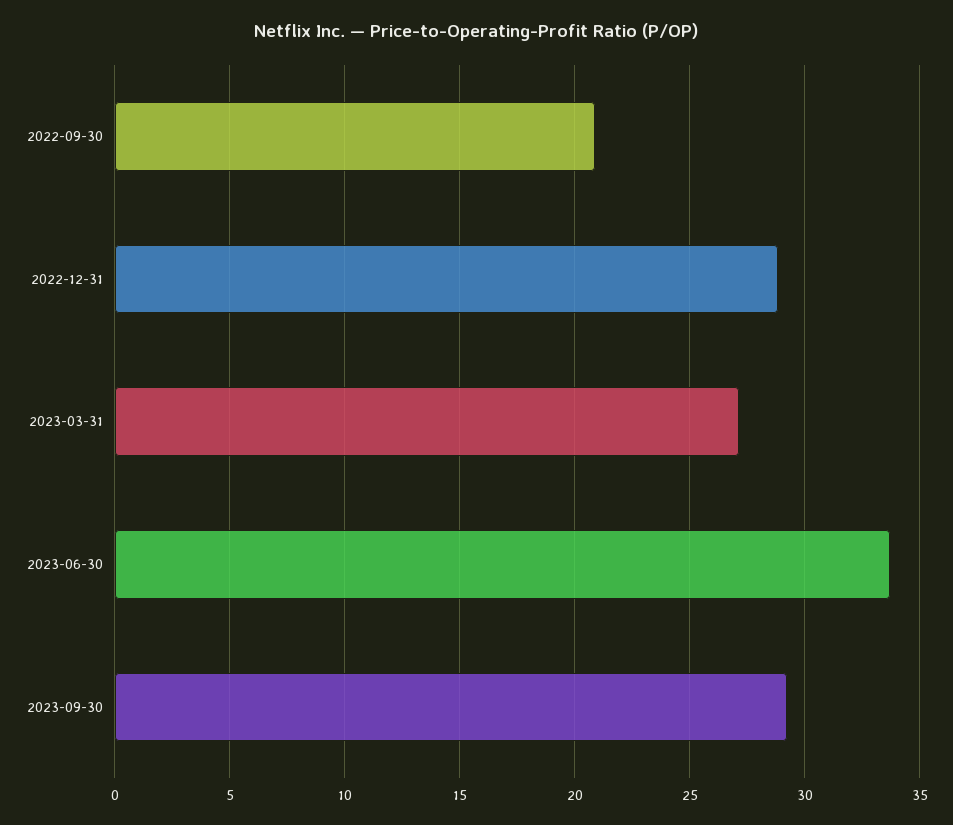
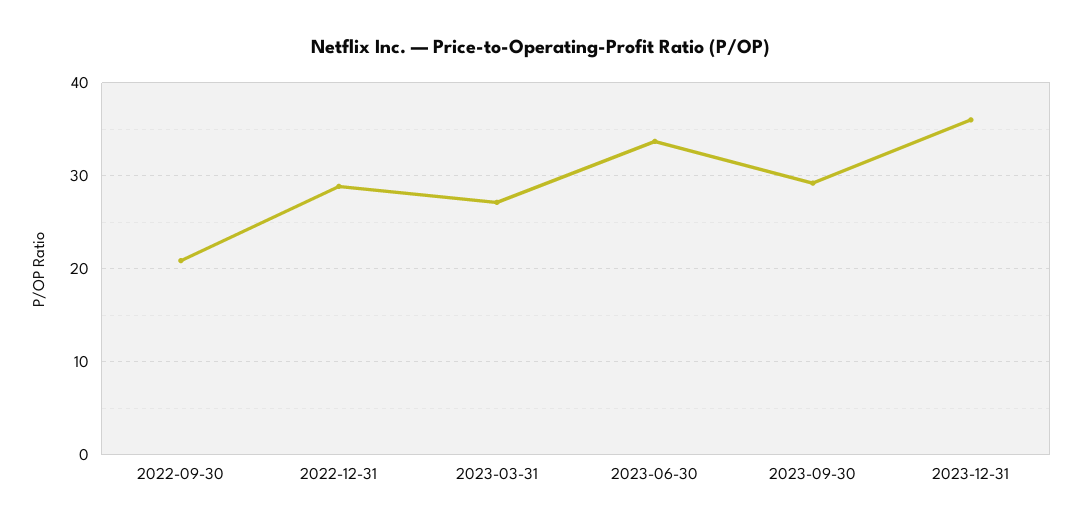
2023-12-31: none -> 36

